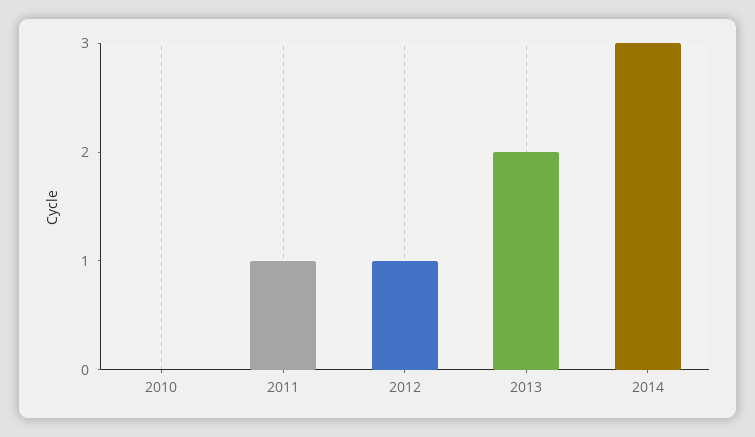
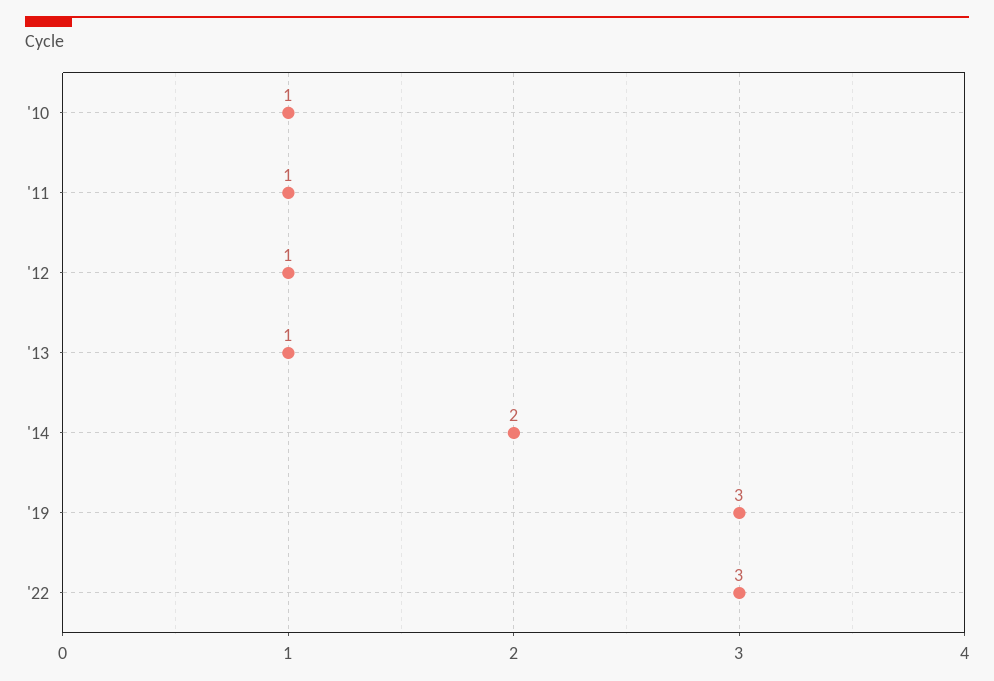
2010: 0 -> 1
2013: 2 -> 1
2014: 3 -> 2
'19: none -> 3
'22: none -> 3

